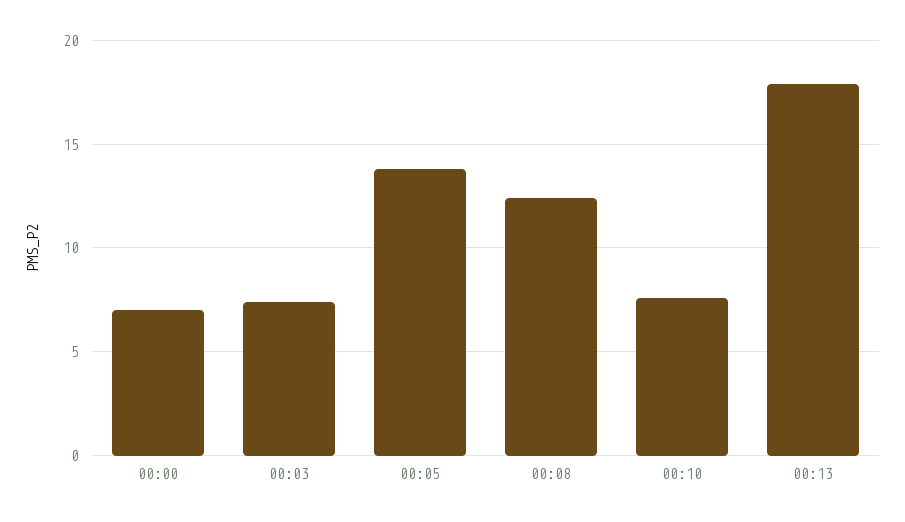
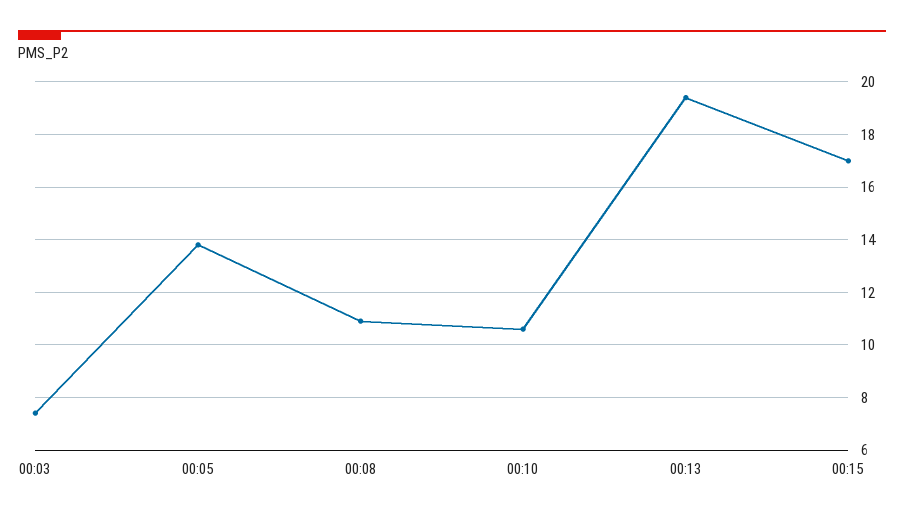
00:00: 7 -> none
00:08: 12.5 -> 11
00:10: 7.5 -> 10.5
00:13: 18 -> 19.5
00:15: none -> 17

